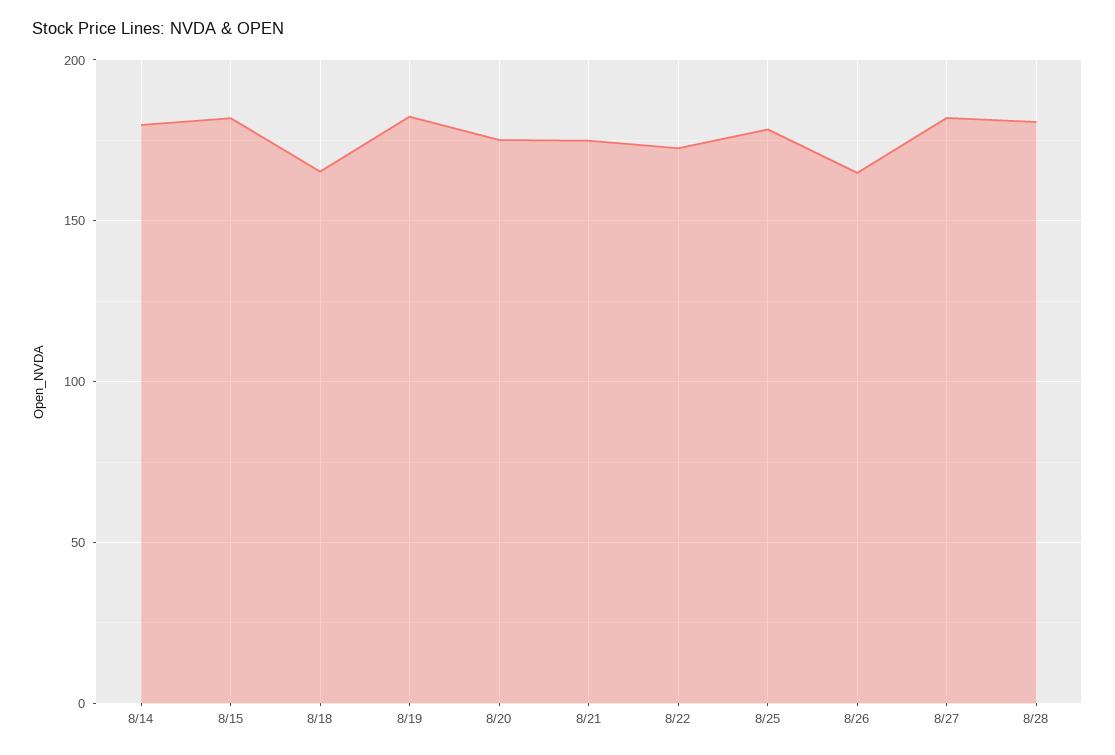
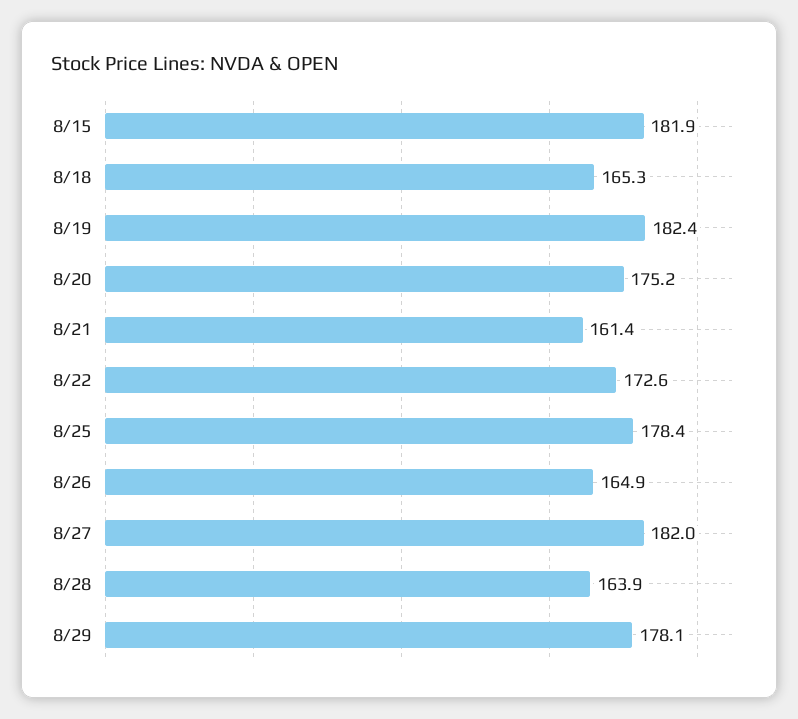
8/14: 180 -> none
8/21: 175 -> 161.4
8/28: 180 -> 163.9
8/29: none -> 178.1

